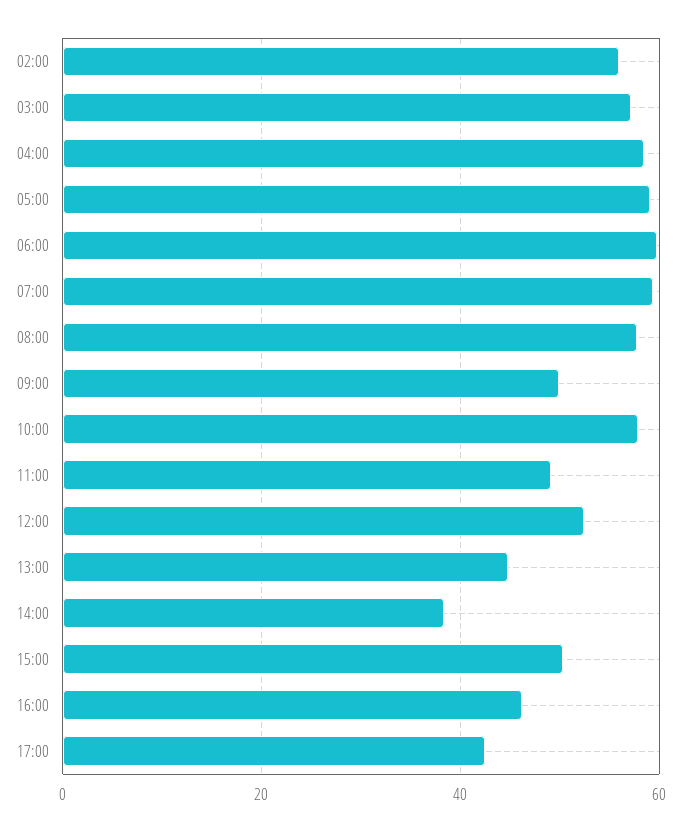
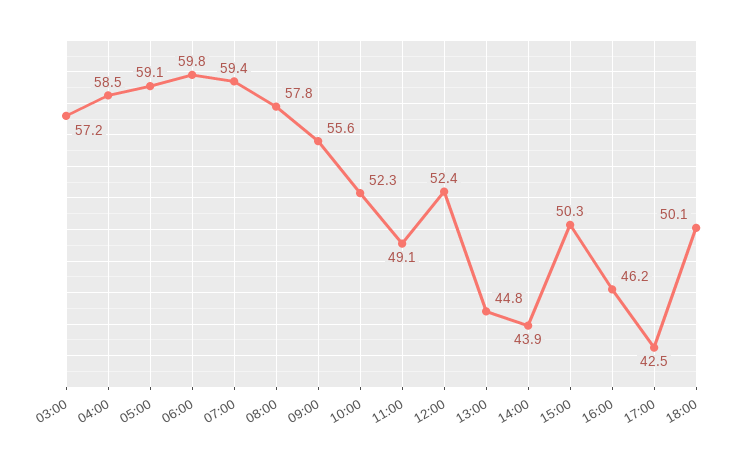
02:00: 56 -> none
09:00: 50 -> 55.6
10:00: 58 -> 52.3
14:00: 38 -> 43.9
18:00: none -> 50.1

